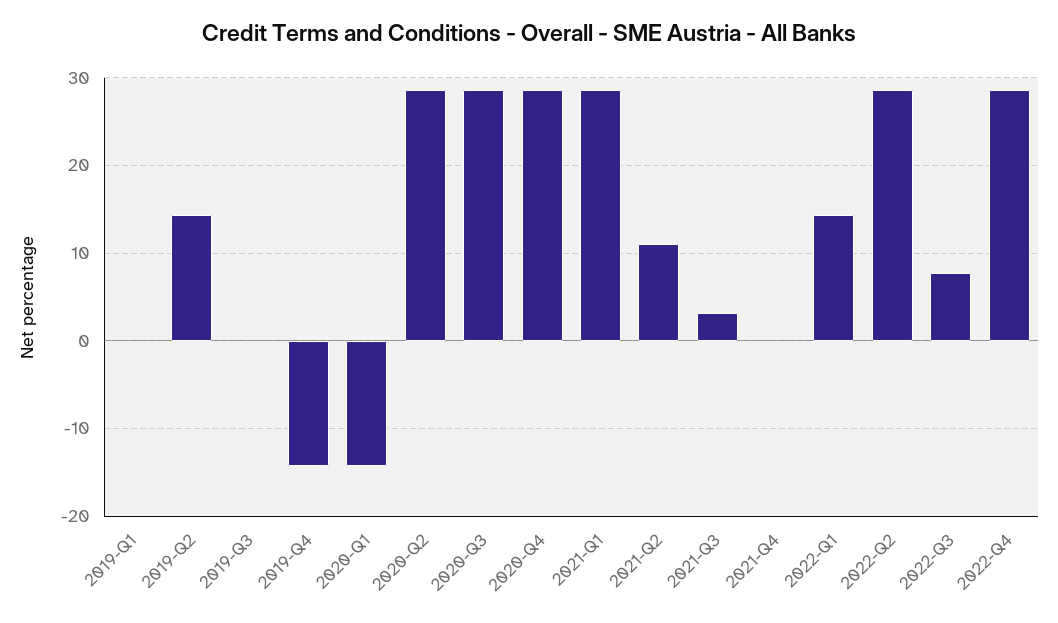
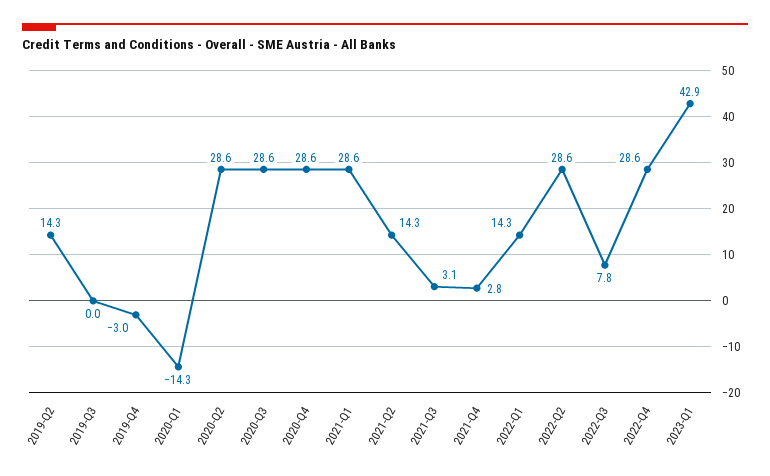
2019-Q1: 0 -> none
2019-Q4: -14 -> -3
2021-Q2: 11 -> 14.3
2021-Q4: 0 -> 2.8
2023-Q1: none -> 42.9

